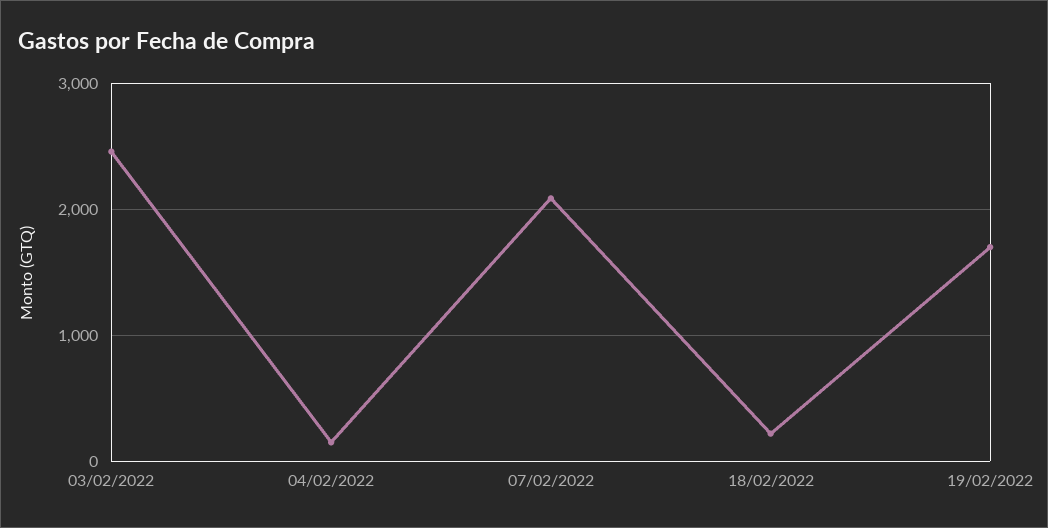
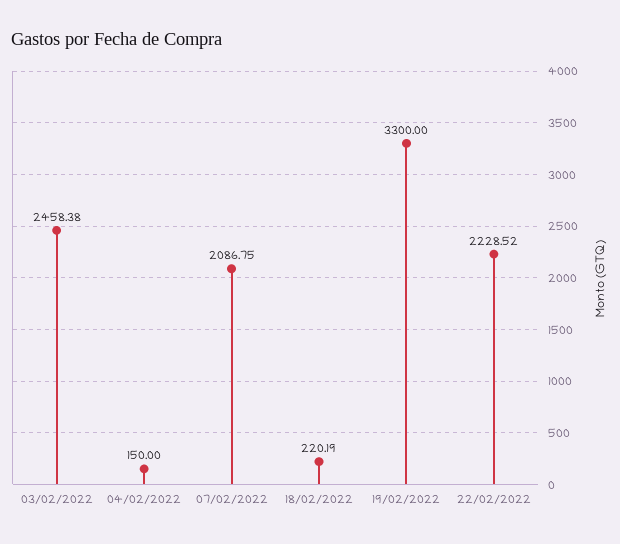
19/02/2022: 1700 -> 3300
22/02/2022: none -> 2228.52

